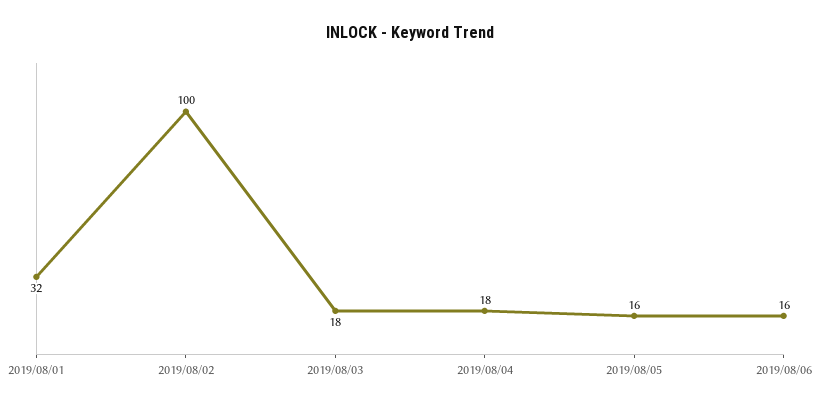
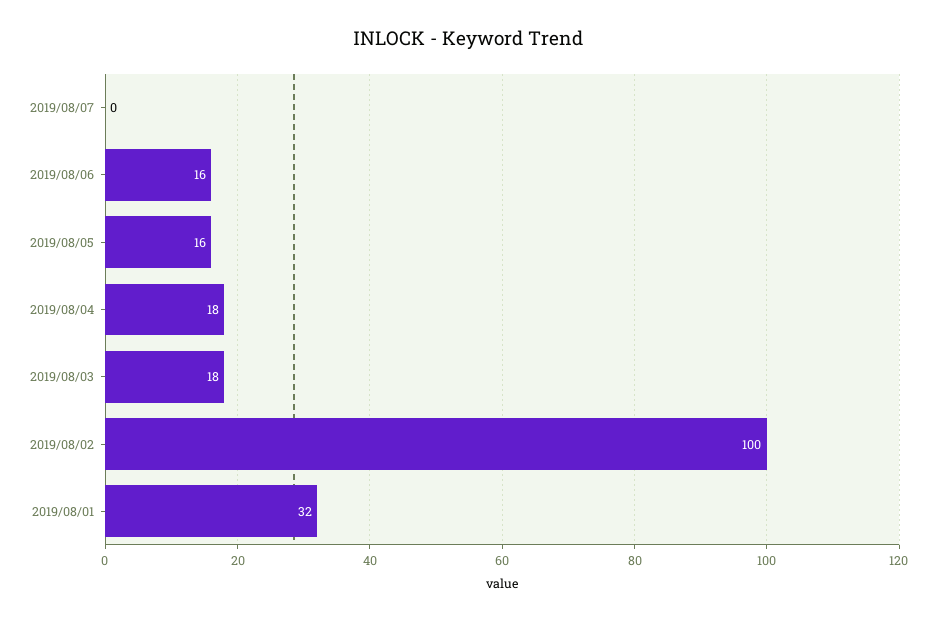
2019/08/07: none -> 0

